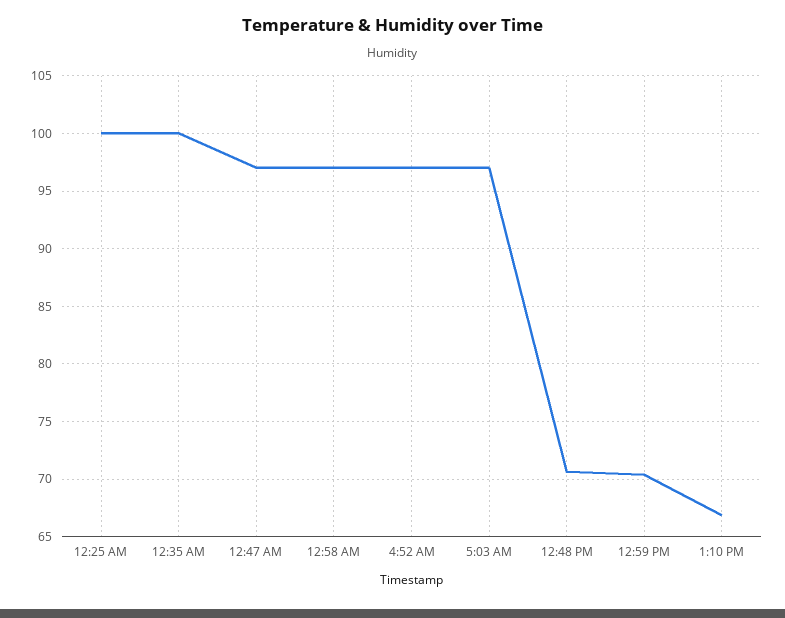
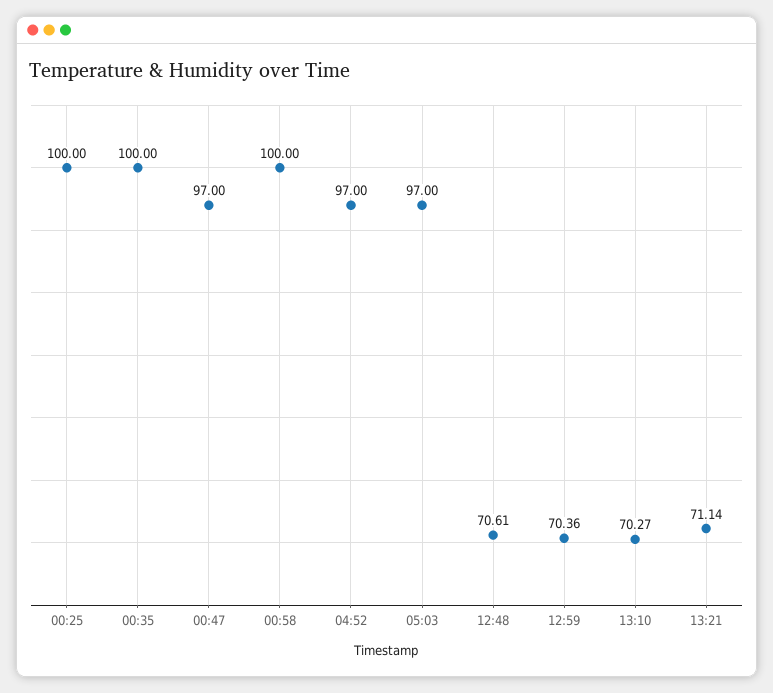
12:58 AM: 97 -> 100
1:10 PM: 67 -> 70.27
13:21: none -> 71.14

